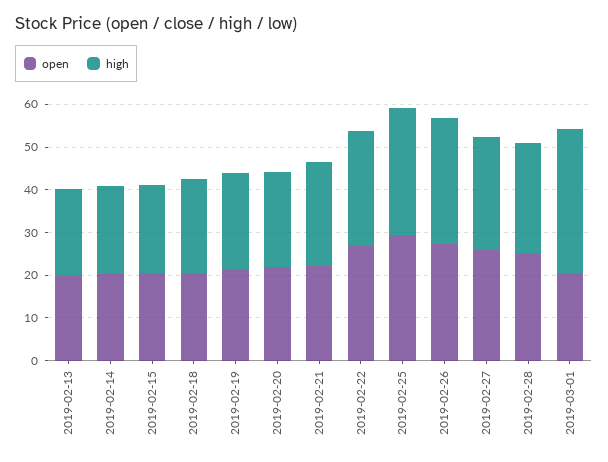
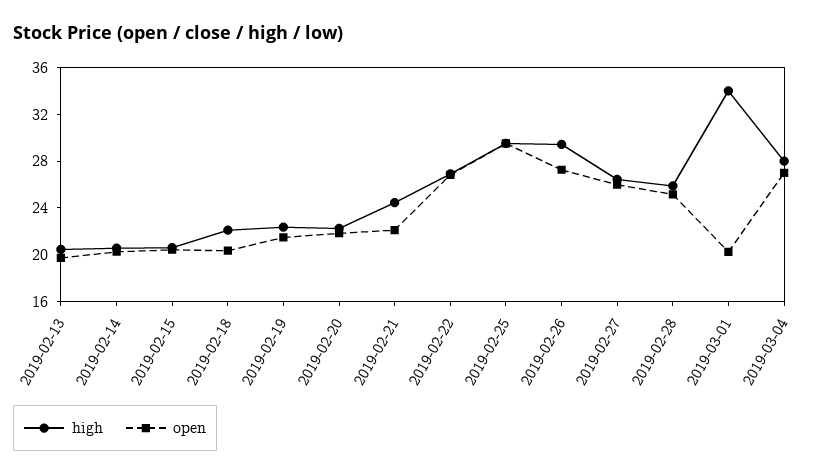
high, 2019-03-04: none -> 28
open, 2019-03-04: none -> 27

